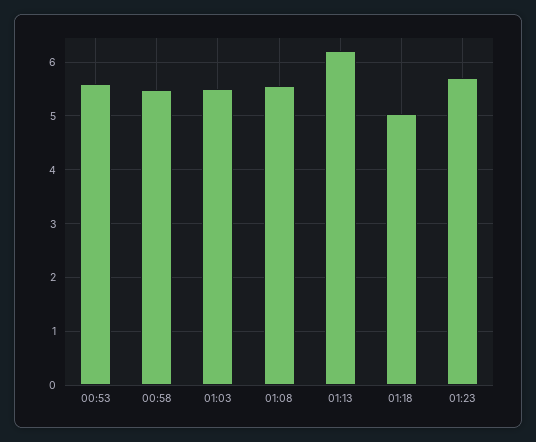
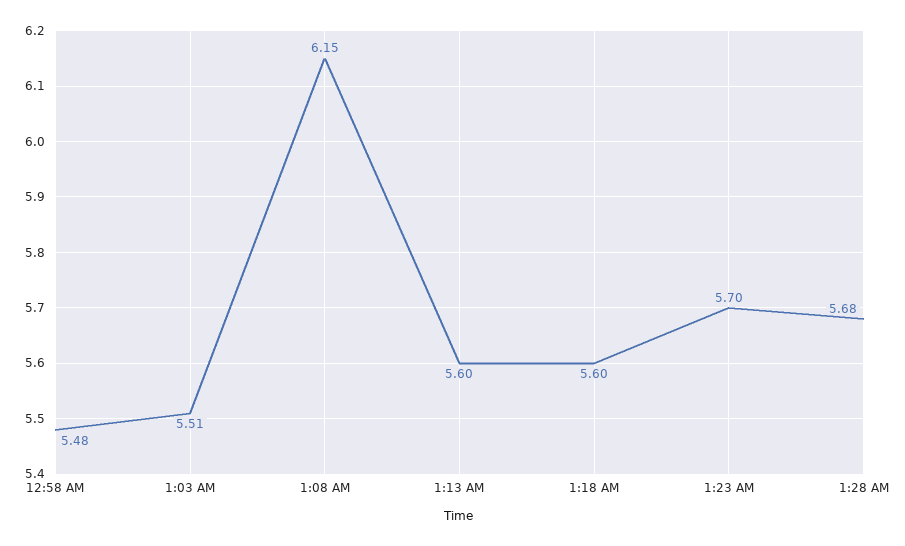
00:53: 5.6 -> none
01:08: 5.6 -> 6.15
01:13: 6.2 -> 5.6
01:18: 5 -> 5.6
1:28 AM: none -> 5.68

